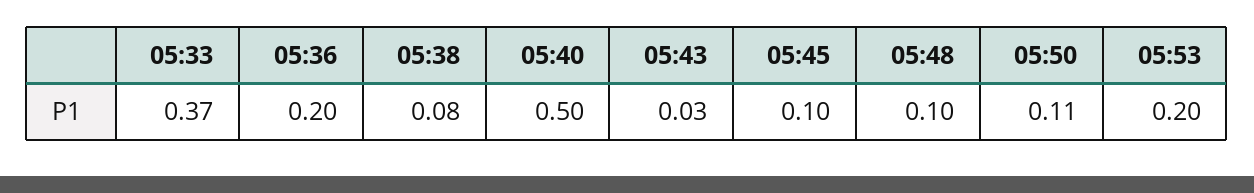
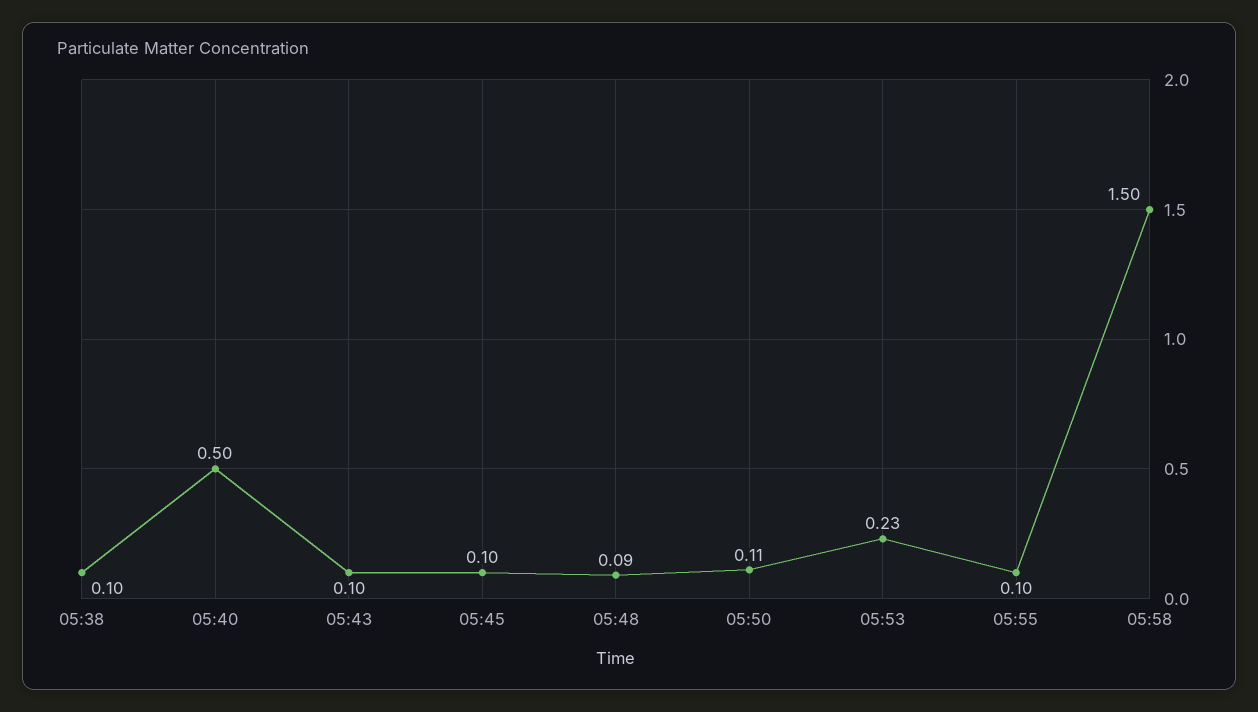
05:33: 0.37 -> none
05:36: 0.2 -> none
05:38: 0.08 -> 0.1
05:43: 0.03 -> 0.1
05:48: 0.1 -> 0.09
05:53: 0.2 -> 0.23
05:55: none -> 0.1
05:58: none -> 1.5

